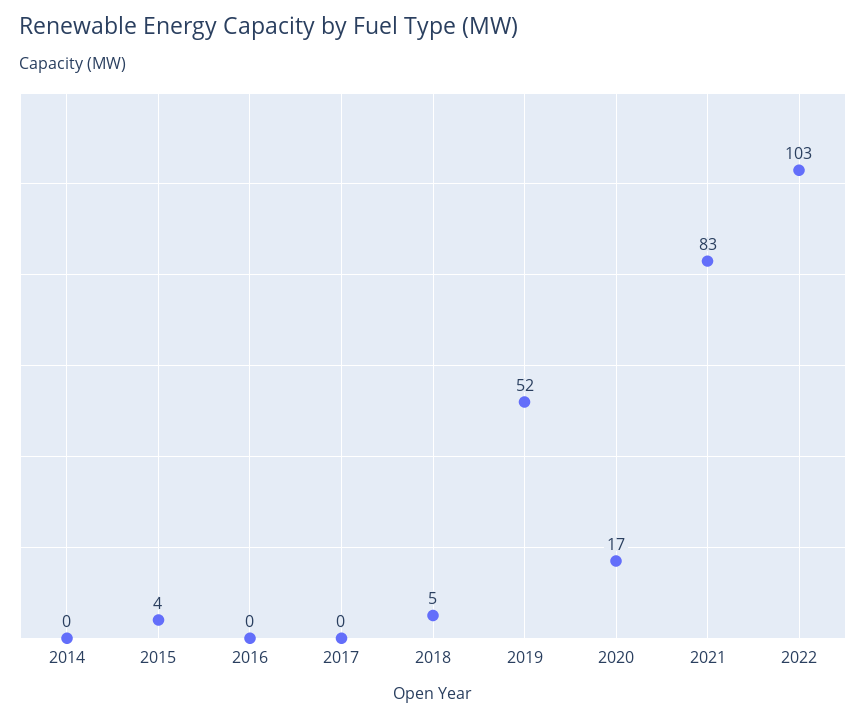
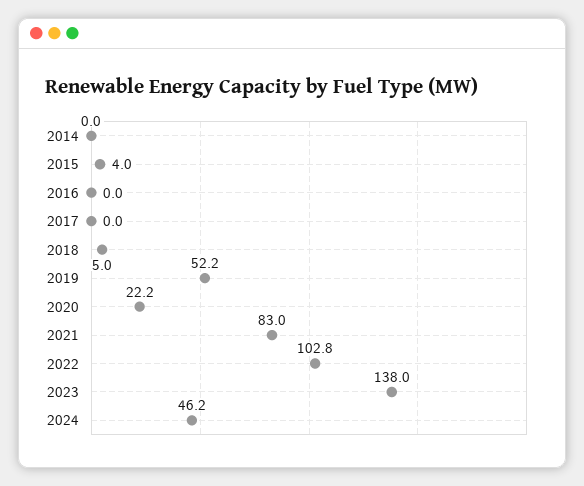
2020: 17 -> 22.2
2023: none -> 138
2024: none -> 46.2

